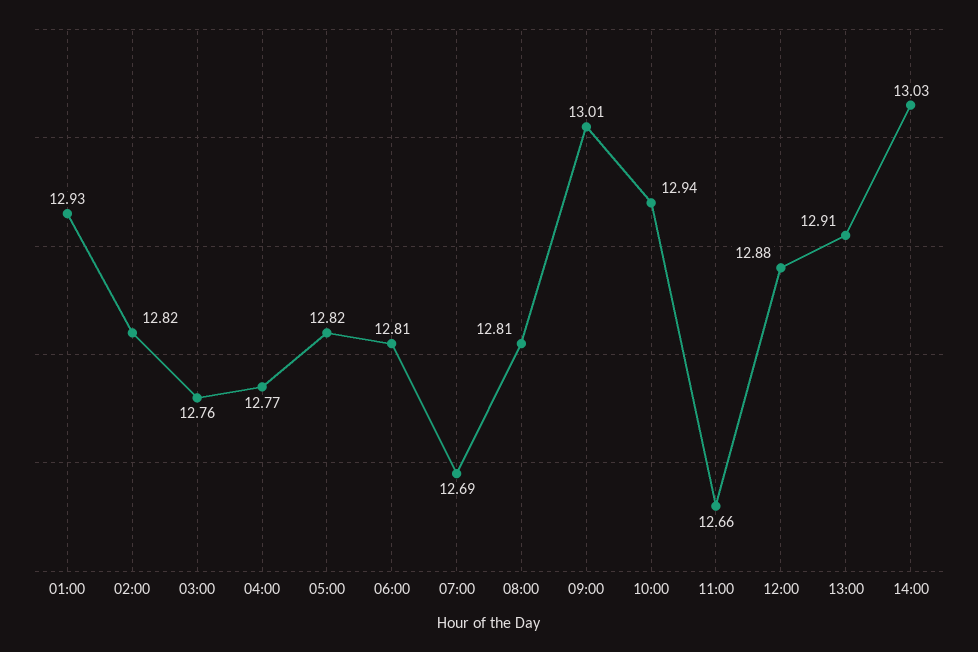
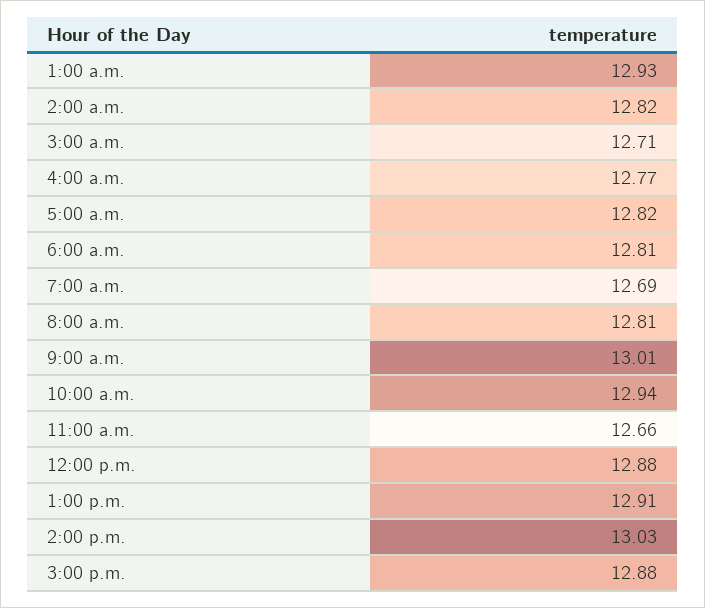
03:00: 12.76 -> 12.71
3:00 p.m.: none -> 12.88

